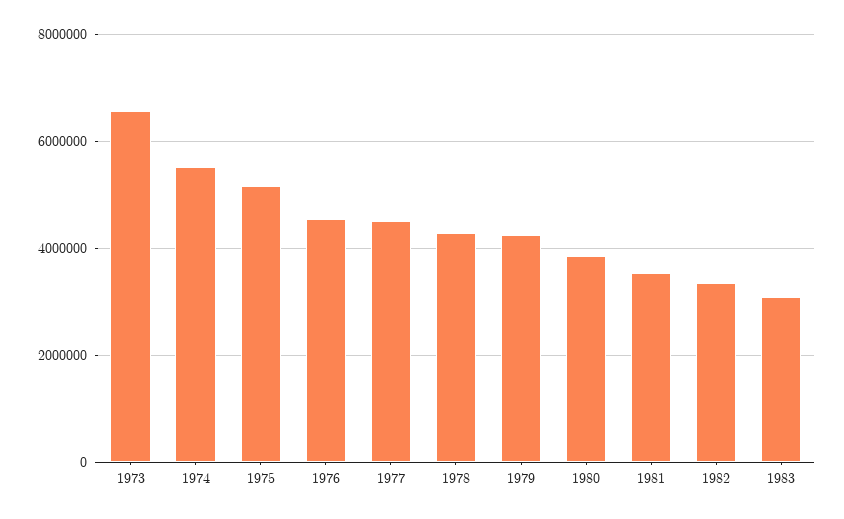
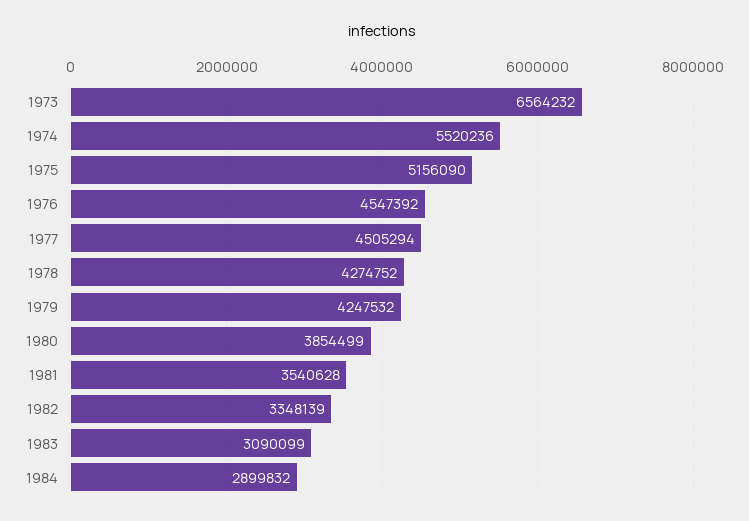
1984: none -> 2899832

